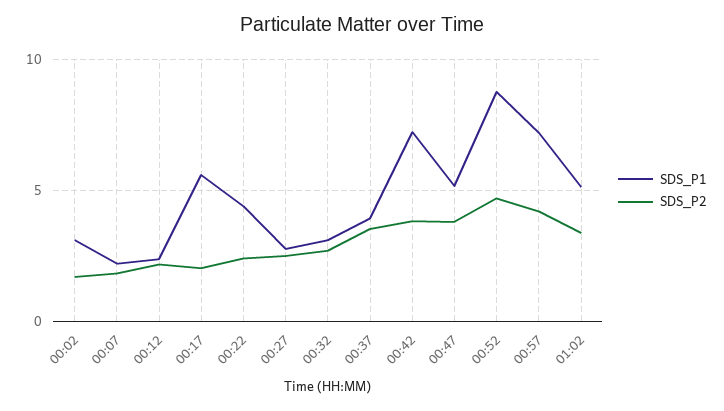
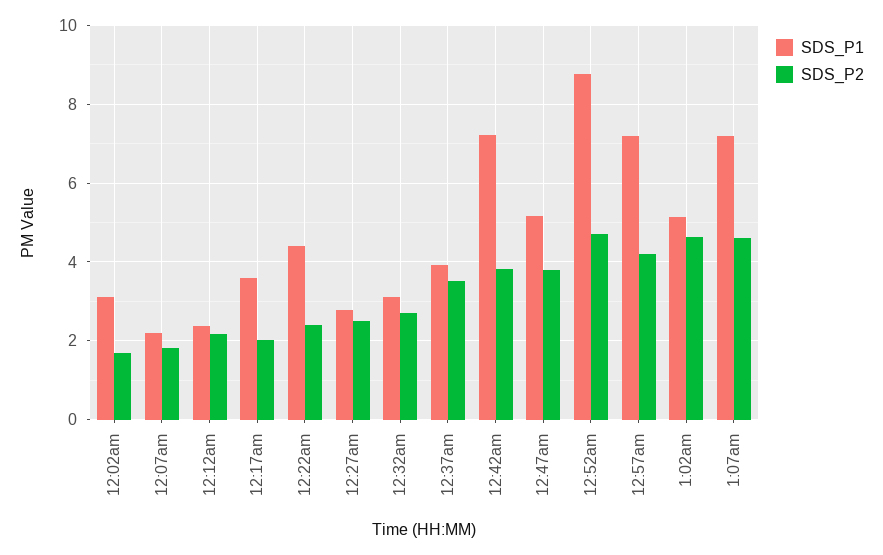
SDS_P1, 00:17: 5.5 -> 3.6
SDS_P2, 01:02: 3.5 -> 4.6
SDS_P1, 1:07am: none -> 7.2
SDS_P2, 1:07am: none -> 4.6

